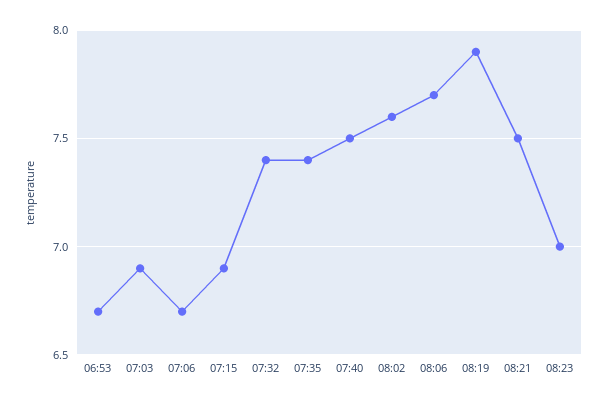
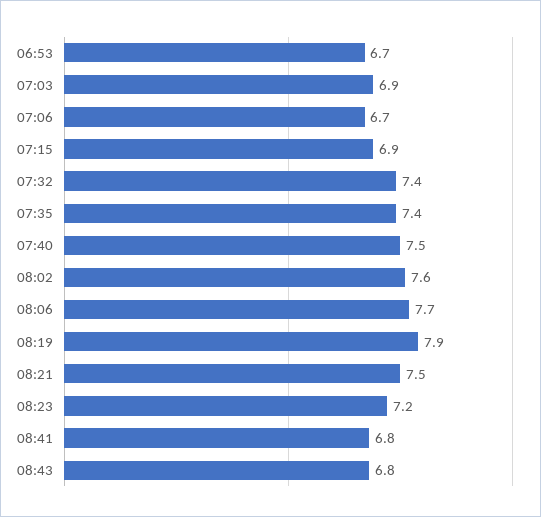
08:23: 7 -> 7.2
08:41: none -> 6.8
08:43: none -> 6.8

